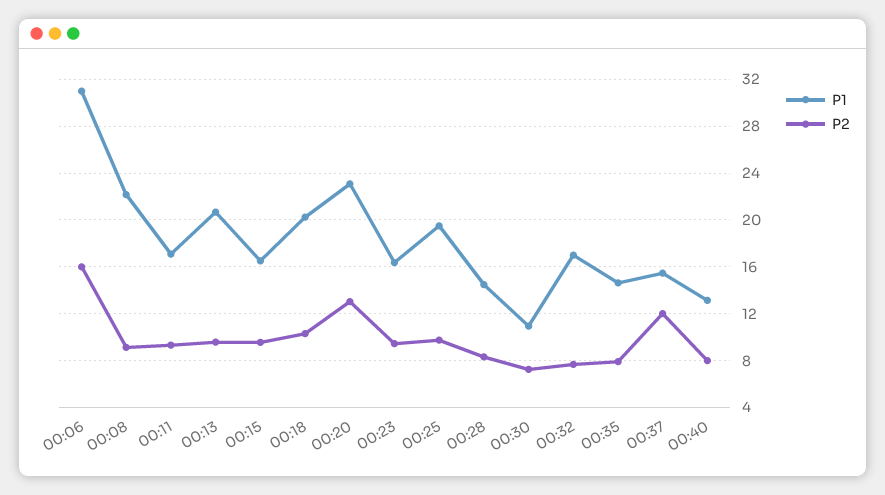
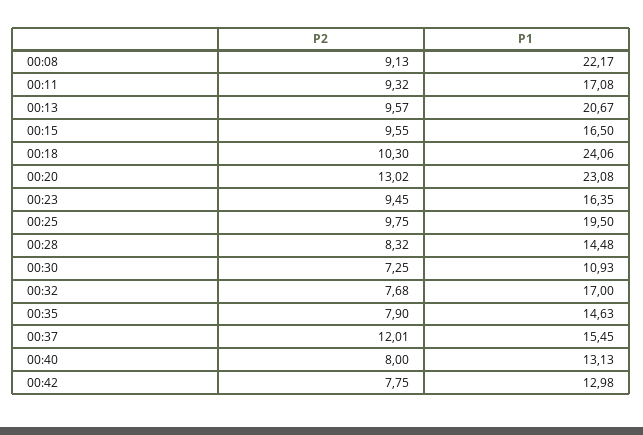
P1, 00:06: 31 -> none
P2, 00:06: 16 -> none
P1, 00:18: 20 -> 24.06
P2, 00:42: none -> 7.75
P1, 00:42: none -> 12.98

